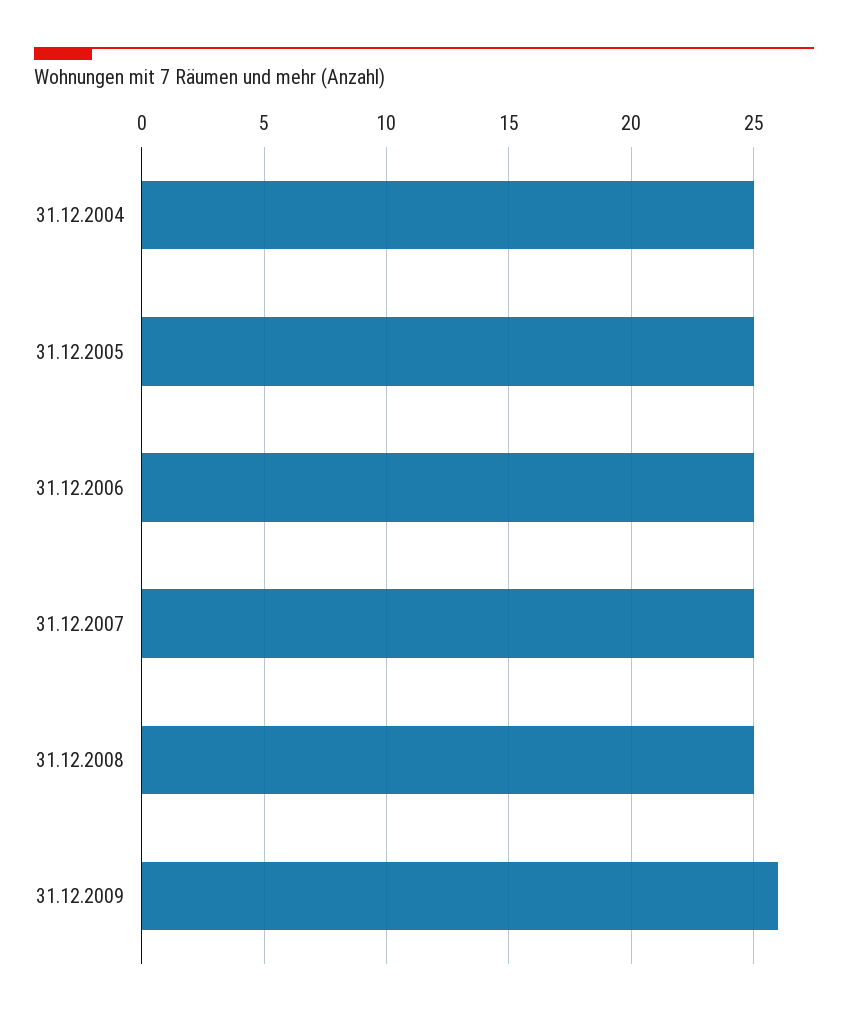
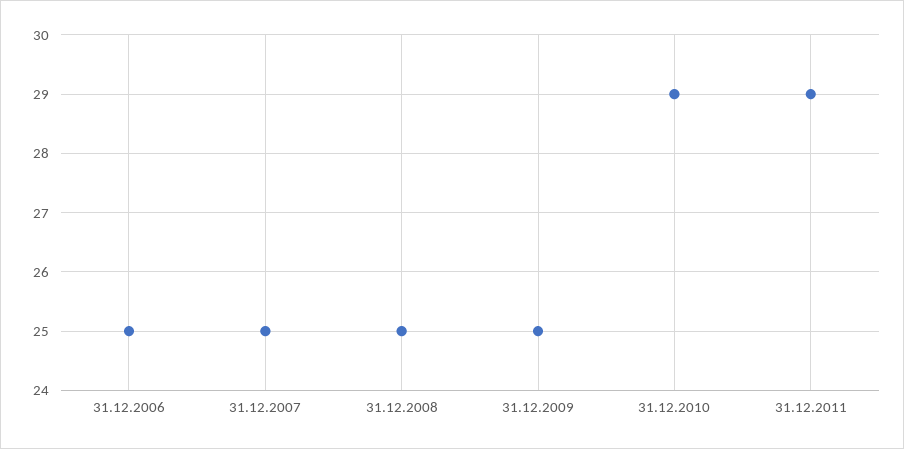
31.12.2004: 25 -> none
31.12.2005: 25 -> none
31.12.2009: 26 -> 25
31.12.2010: none -> 29
31.12.2011: none -> 29

